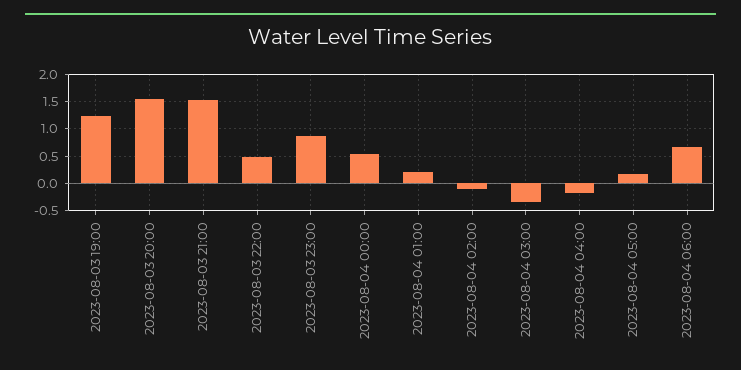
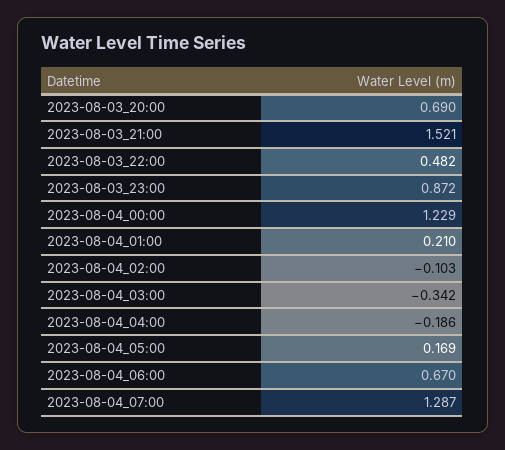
2023-08-03 19:00: 1.25 -> none
2023-08-03 20:00: 1.5 -> 0.69
2023-08-04 00:00: 0.5 -> 1.229
2023-08-04_07:00: none -> 1.287

